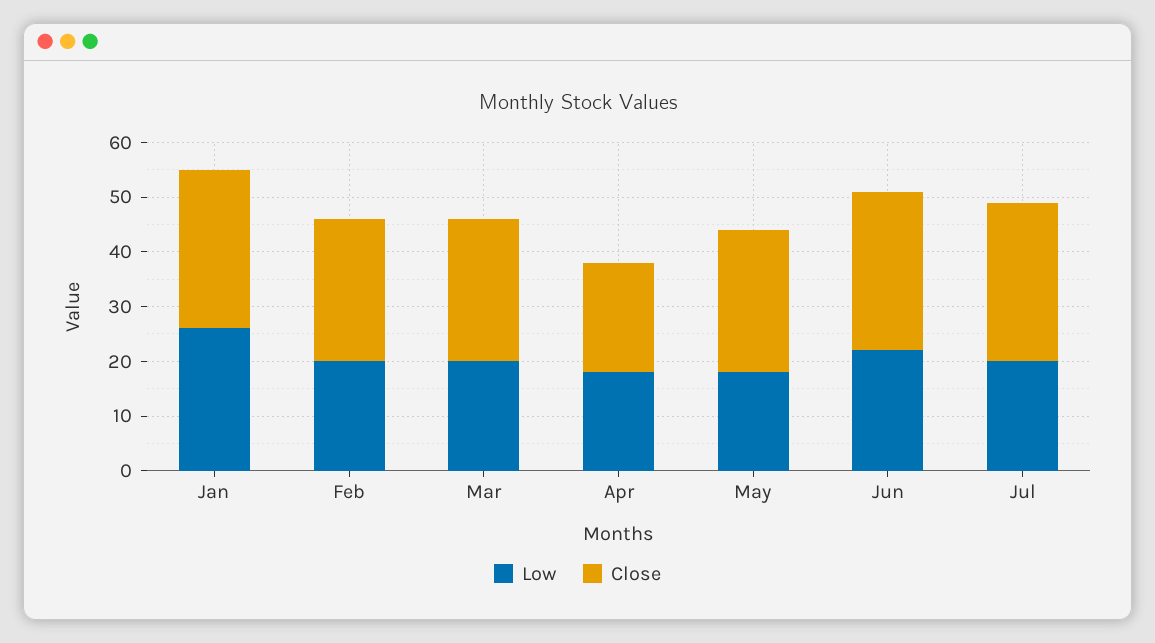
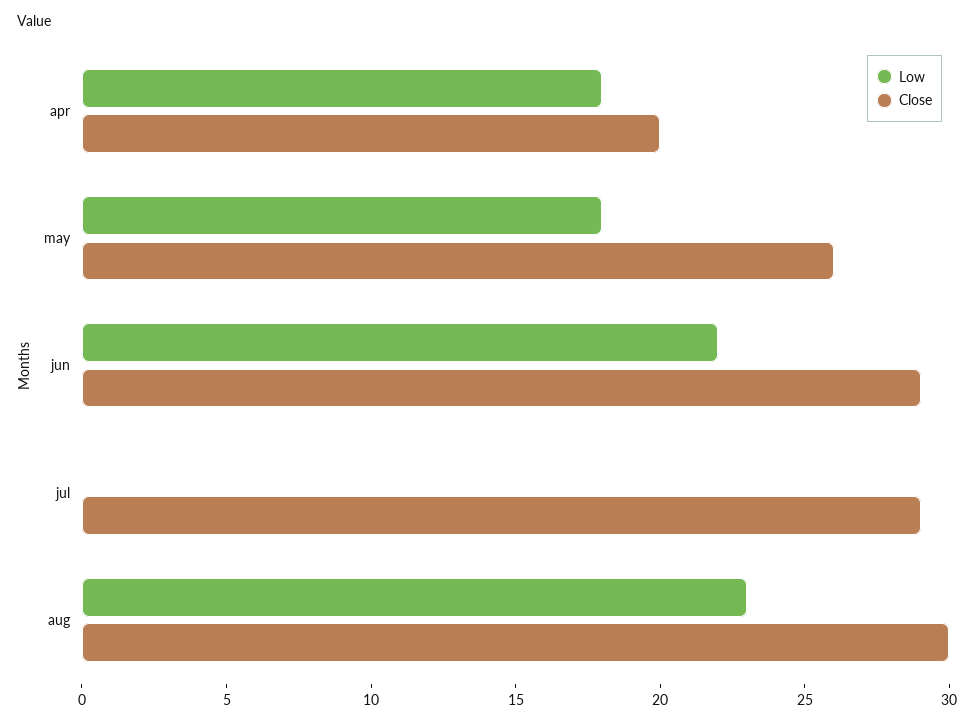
Low, Jan: 25 -> none
Close, Jan: 30 -> none
Low, Feb: 20 -> none
Close, Feb: 25 -> none
Low, Mar: 20 -> none
Close, Mar: 25 -> none
Low, Jul: 20 -> 0
Low, aug: none -> 23
Close, aug: none -> 30

